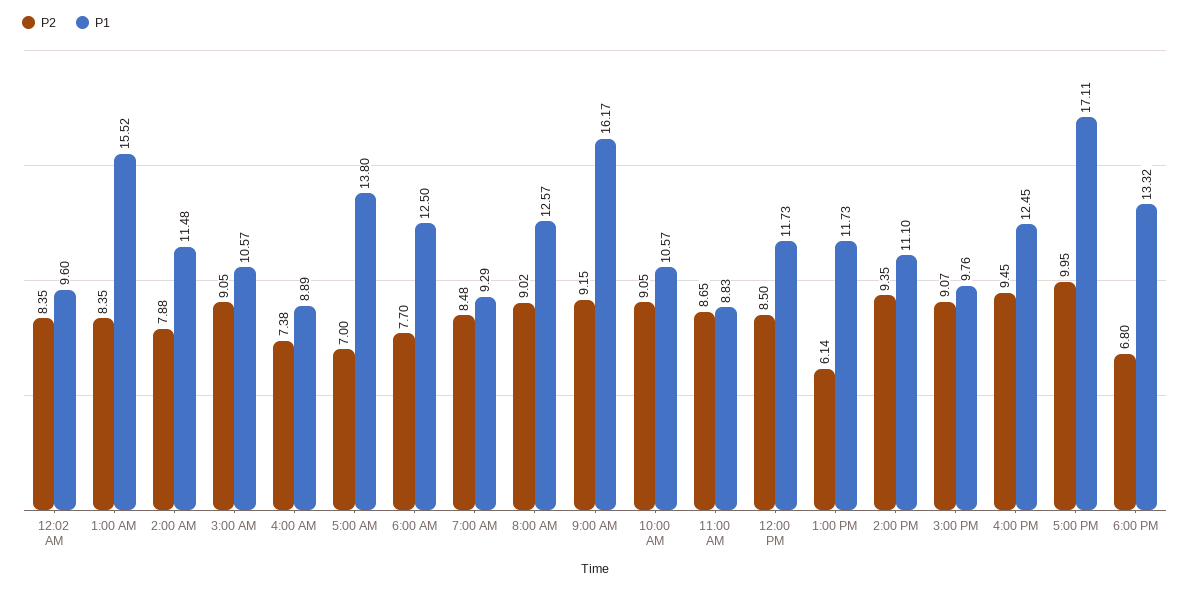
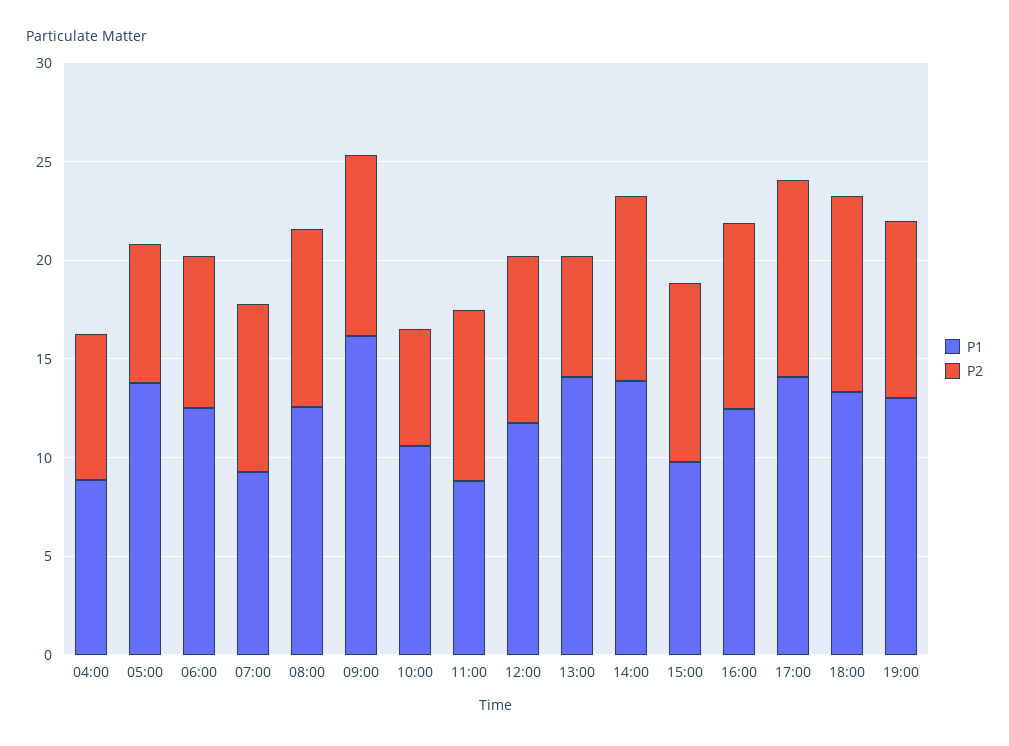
P2, 12:02 AM: 8.35 -> none
P1, 12:02 AM: 9.6 -> none
P2, 1:00 AM: 8.35 -> none
P1, 1:00 AM: 15.52 -> none
P2, 2:00 AM: 7.88 -> none
P1, 2:00 AM: 11.48 -> none
P2, 3:00 AM: 9.05 -> none
P1, 3:00 AM: 10.57 -> none
P2, 10:00 AM: 9.05 -> 6
P1, 1:00 PM: 11.73 -> 14
P1, 2:00 PM: 11.1 -> 14
P1, 5:00 PM: 17.11 -> 14
P2, 6:00 PM: 6.8 -> 10
P1, 19:00: none -> 13
P2, 19:00: none -> 9

